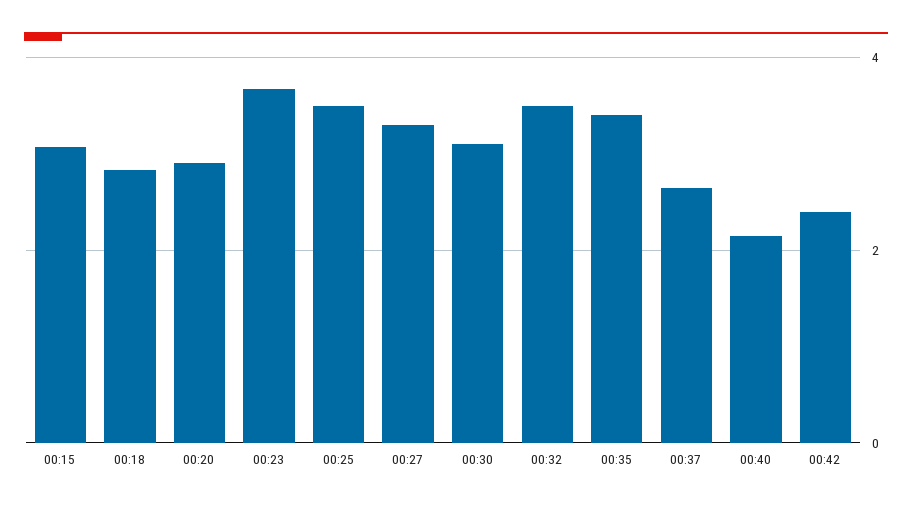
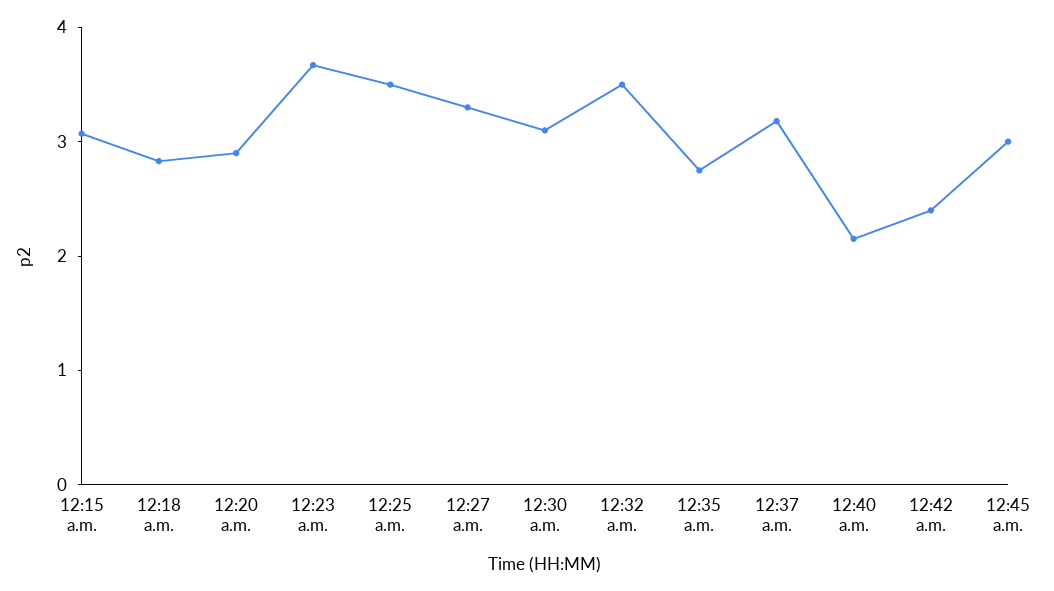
00:35: 3.4 -> 2.8
00:37: 2.6 -> 3.2
12:45 a.m.: none -> 3

